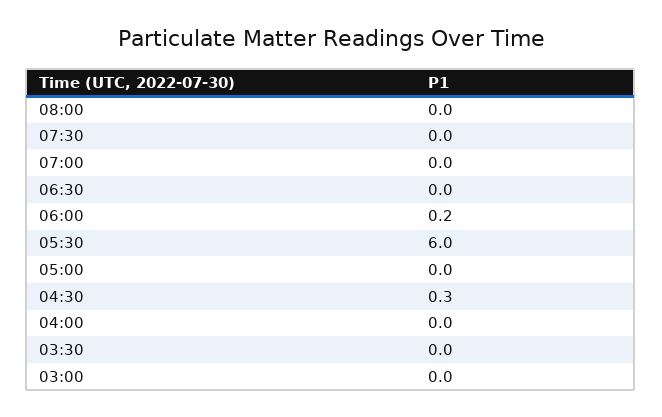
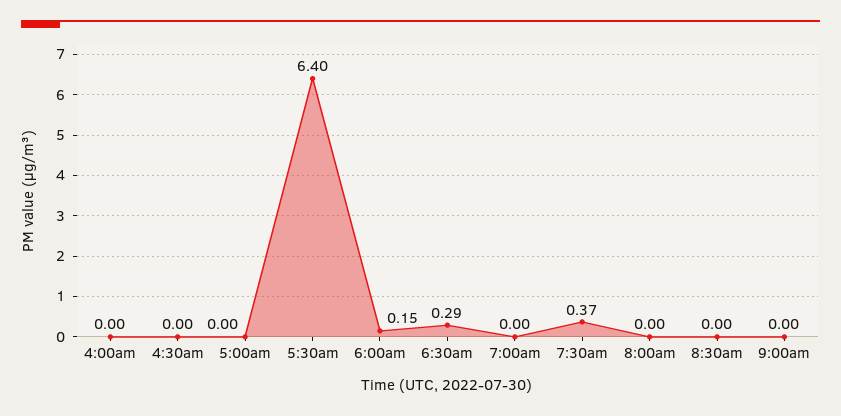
07:30: 0 -> 0.37
06:30: 0 -> 0.29
05:30: 6 -> 6.4
04:30: 0.3 -> 0
03:30: 0 -> none
03:00: 0 -> none
8:30am: none -> 0
9:00am: none -> 0

